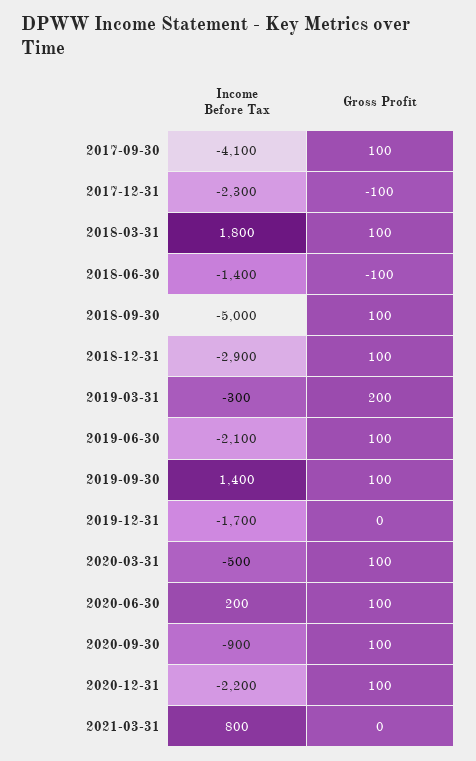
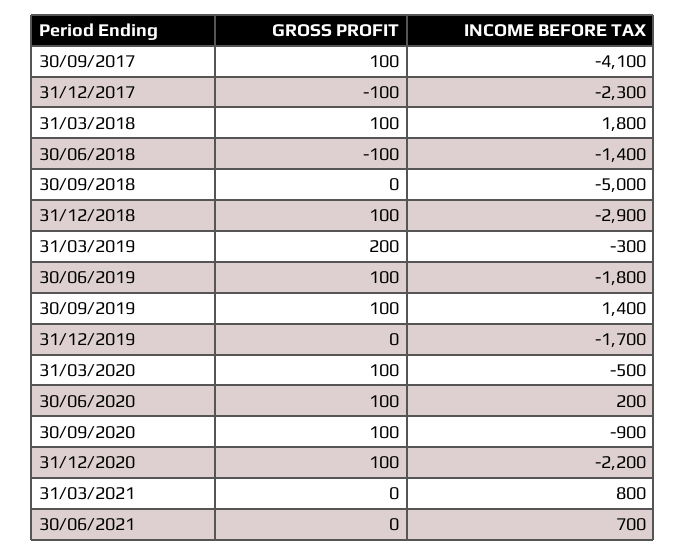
Gross Profit, 2018-09-30: 100 -> 0
Income Before Tax, 2019-06-30: -2100 -> -1800
Gross Profit, 30/06/2021: none -> 0
Income Before Tax, 30/06/2021: none -> 700

